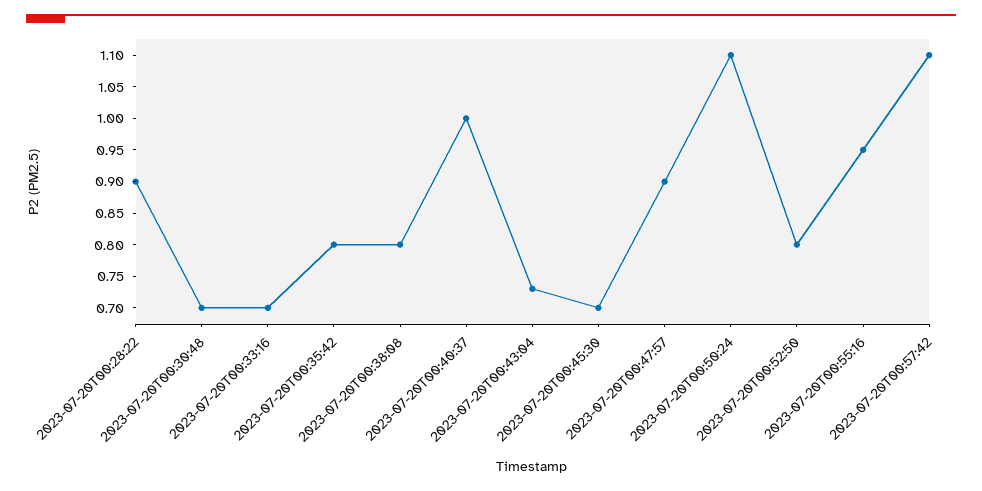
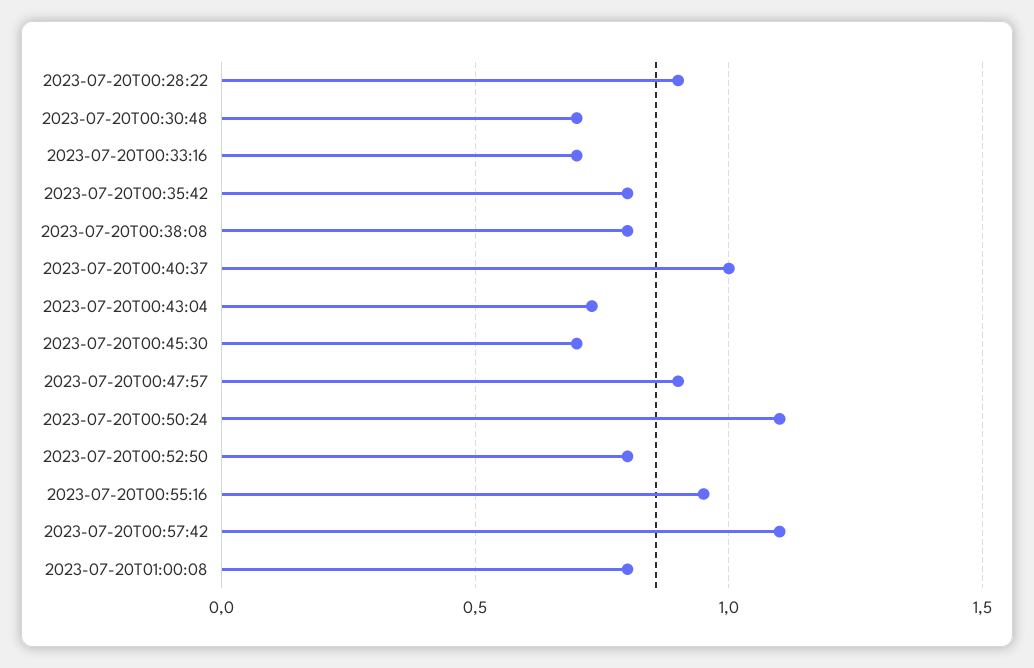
2023-07-20T01:00:08: none -> 0.8

